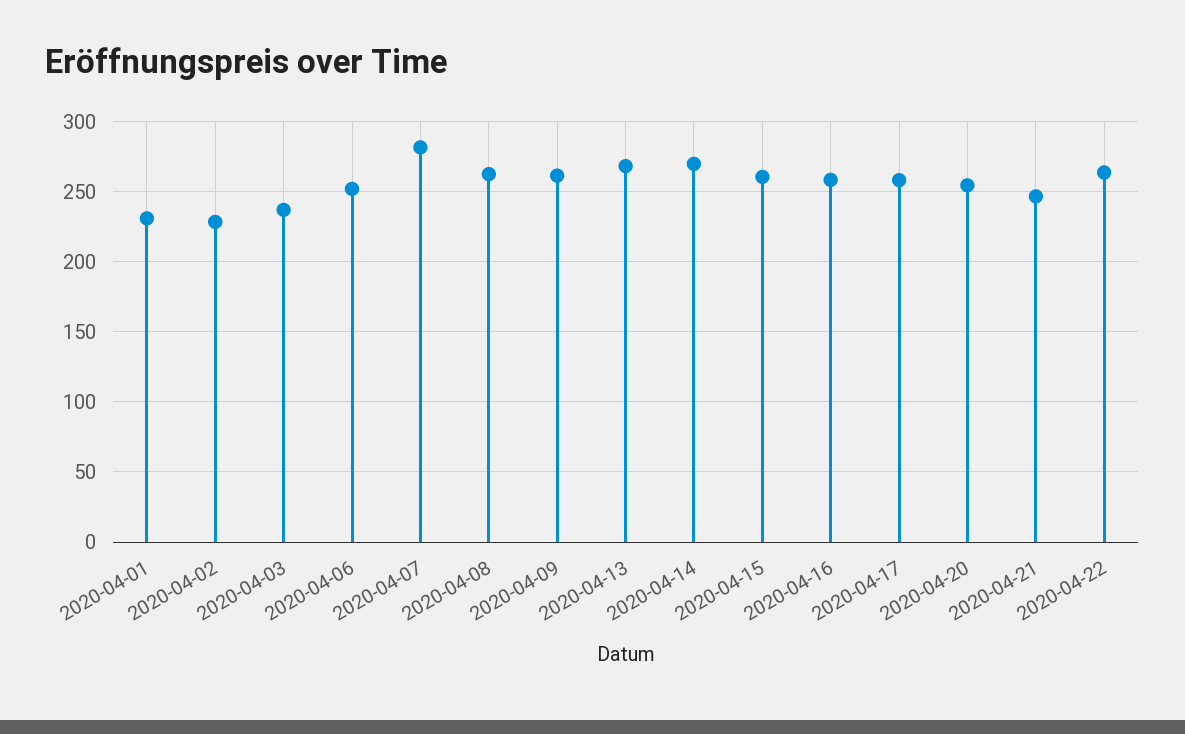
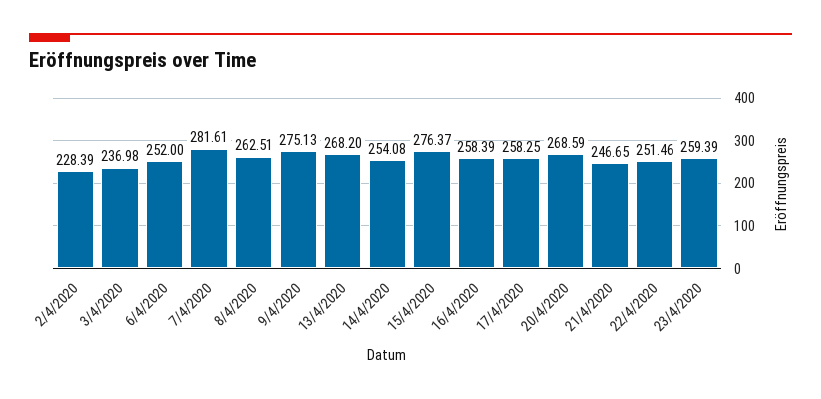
2020-04-01: 230 -> none
2020-04-09: 260 -> 275.13
2020-04-14: 270 -> 254.08
2020-04-15: 260 -> 276.37
2020-04-20: 255 -> 268.59
2020-04-22: 265 -> 251.46
23/4/2020: none -> 259.39

